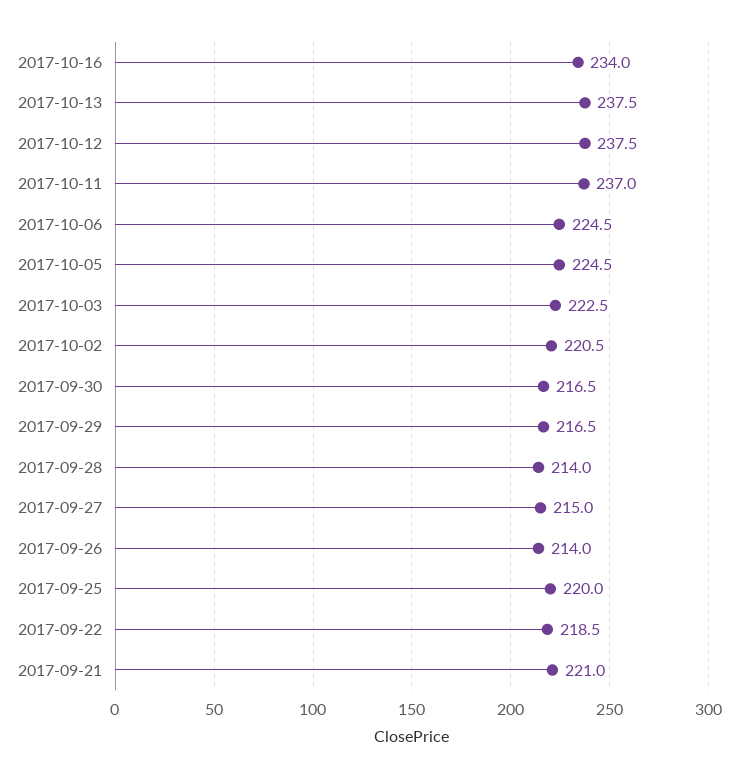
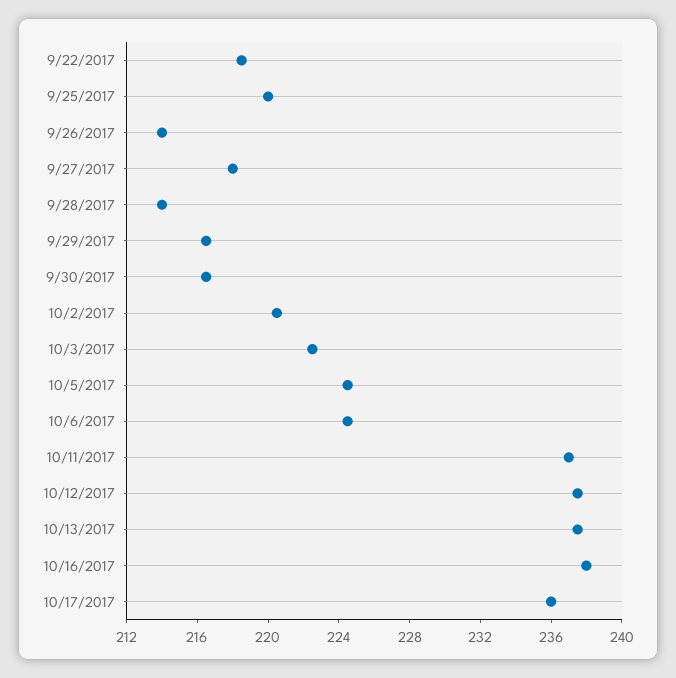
2017-10-16: 234 -> 238
2017-09-27: 215 -> 218
2017-09-21: 221 -> none
10/17/2017: none -> 236

